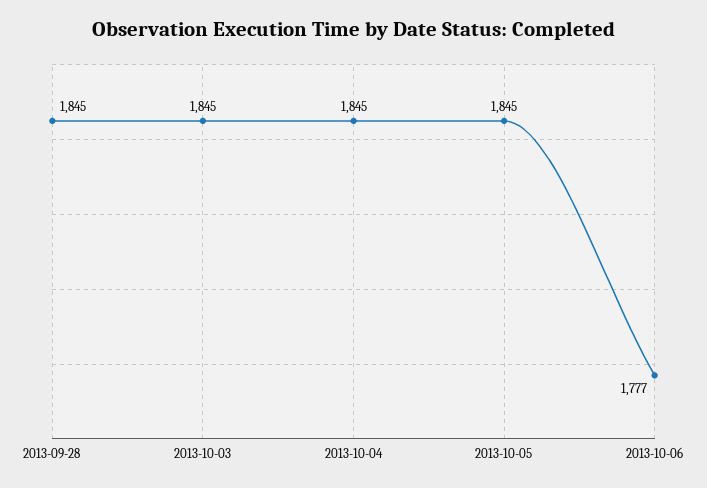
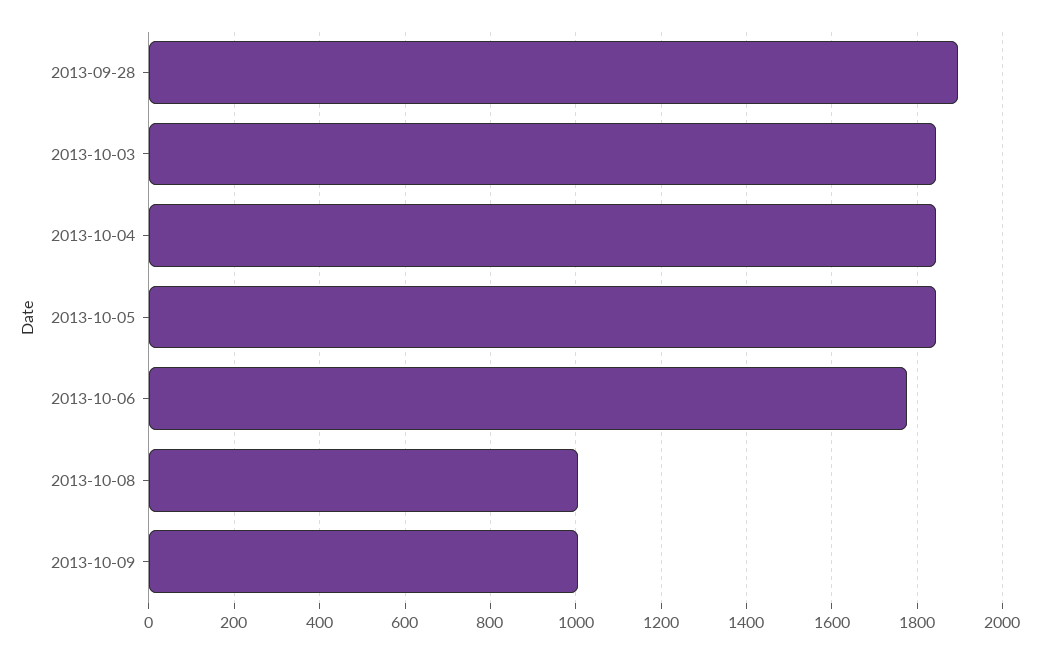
2013-09-28: 1845 -> 1900
2013-10-08: none -> 1000
2013-10-09: none -> 1000

